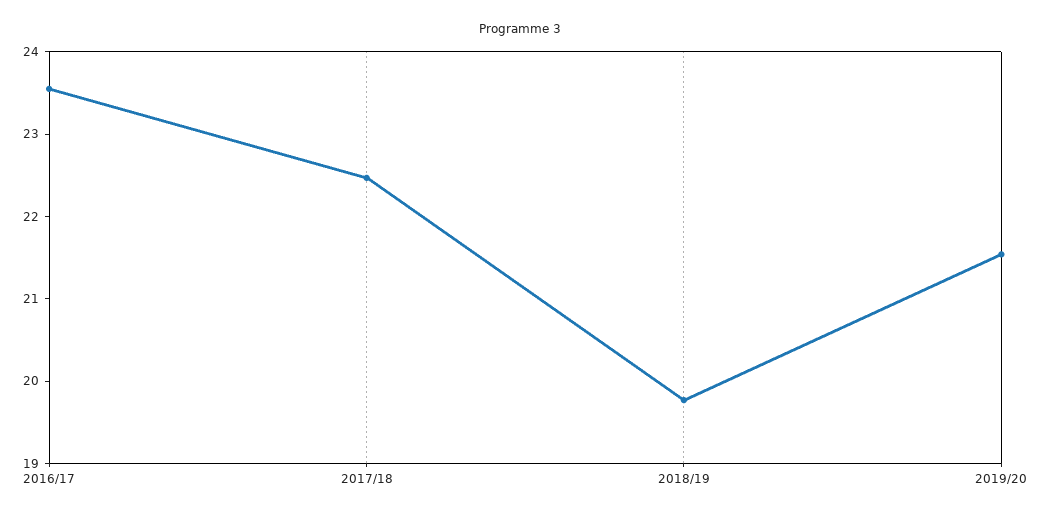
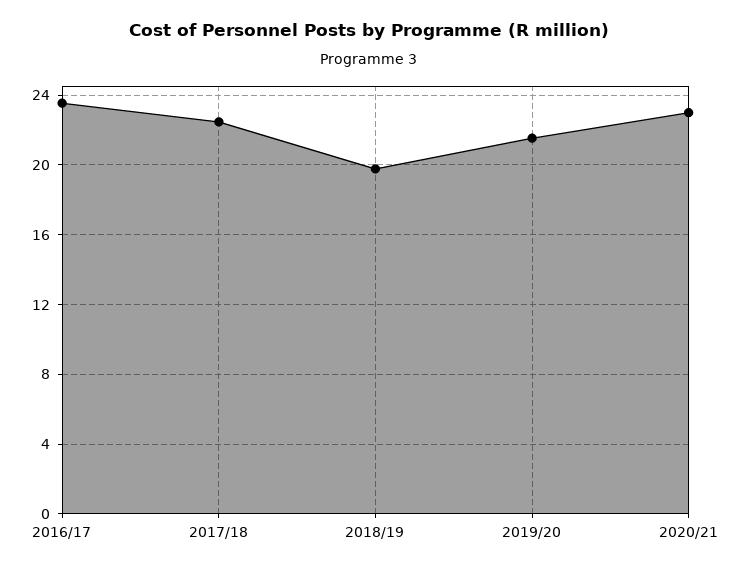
2020/21: none -> 23

